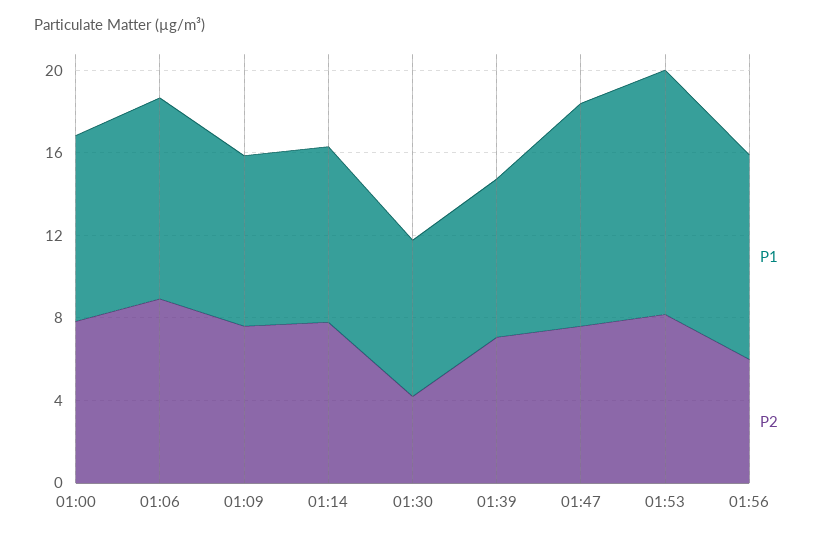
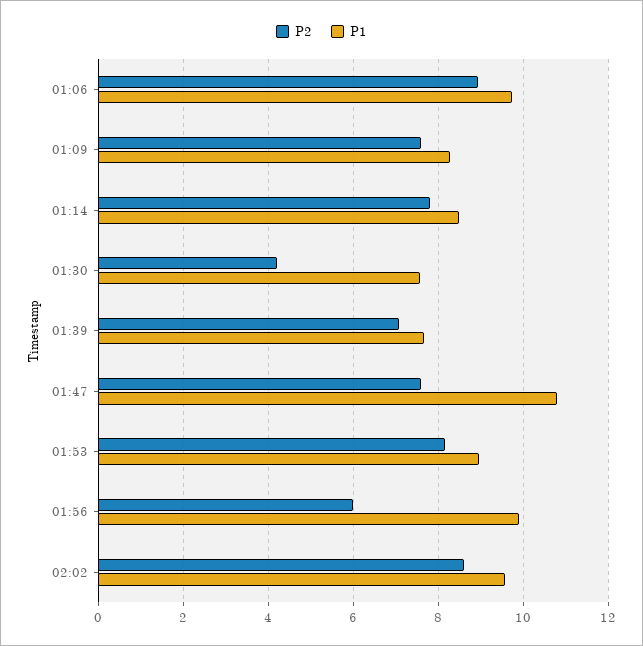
P1, 01:00: 9 -> none
P2, 01:00: 8 -> none
P1, 01:53: 12 -> 9
P2, 02:02: none -> 8.6
P1, 02:02: none -> 9.6

